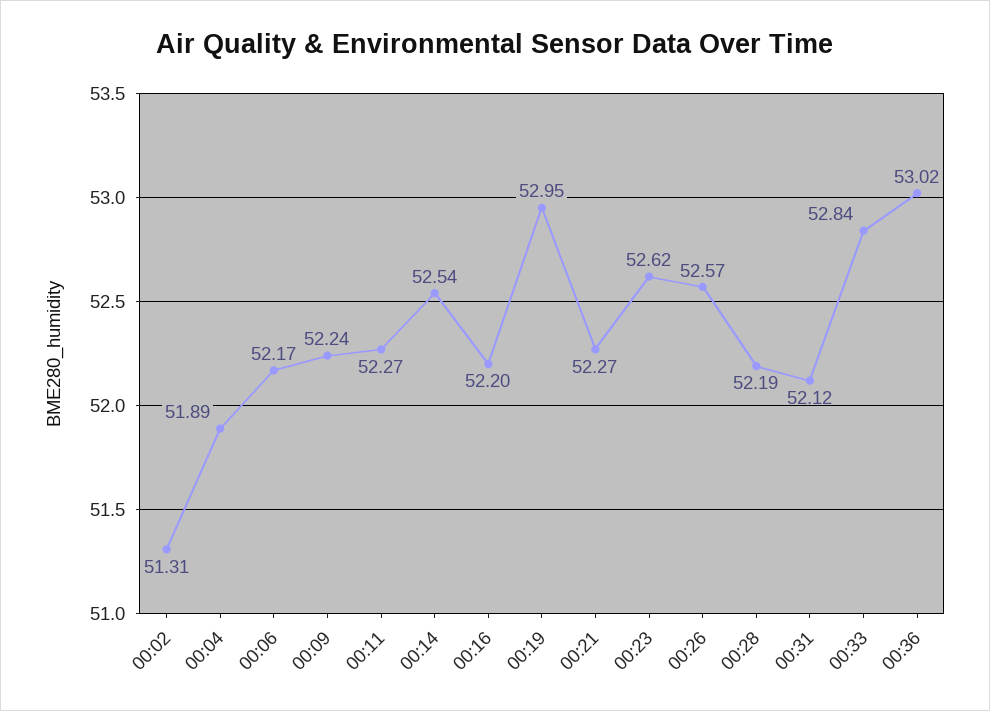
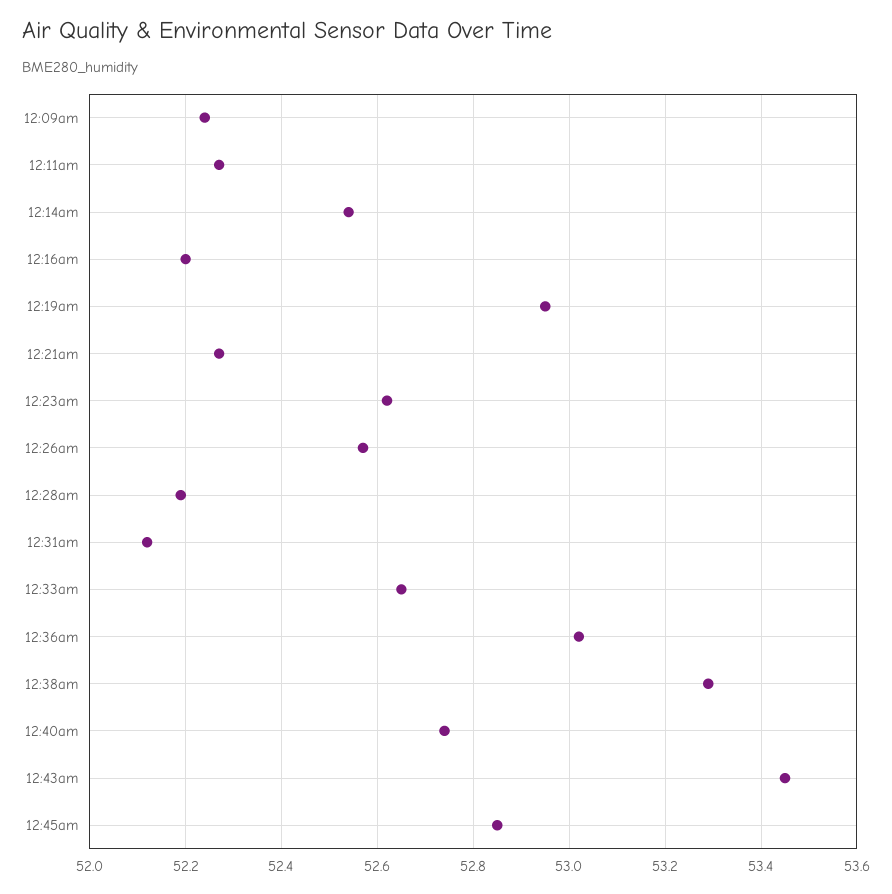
00:02: 51.31 -> none
00:04: 51.89 -> none
00:06: 52.17 -> none
00:33: 52.84 -> 52.65
12:38am: none -> 53.3
12:40am: none -> 52.75
12:43am: none -> 53.45
12:45am: none -> 52.85

